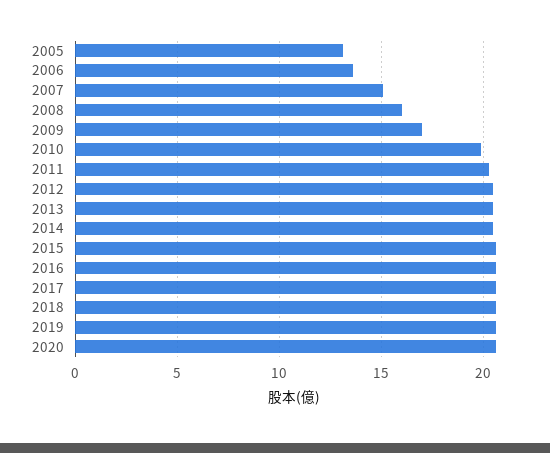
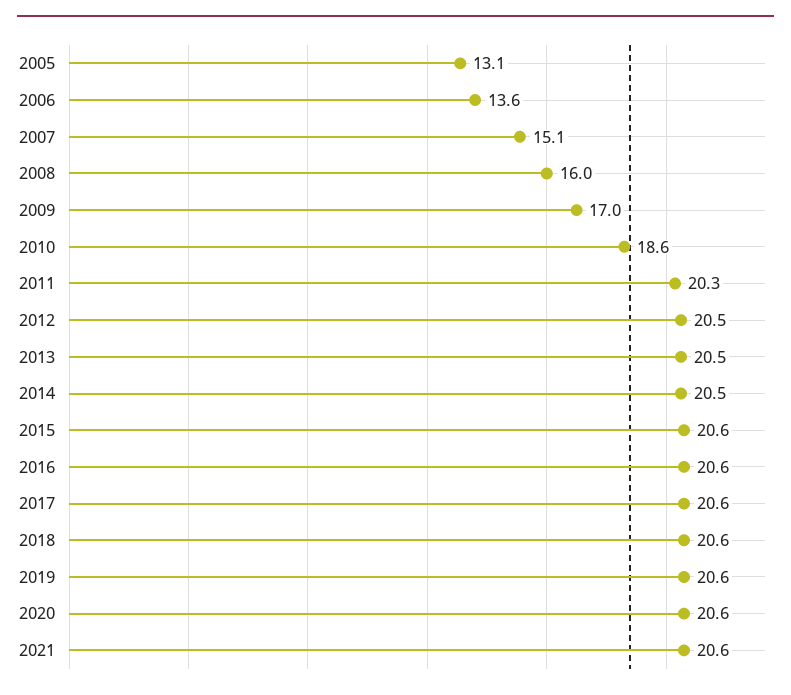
2010: 20 -> 18.6
2021: none -> 20.6

